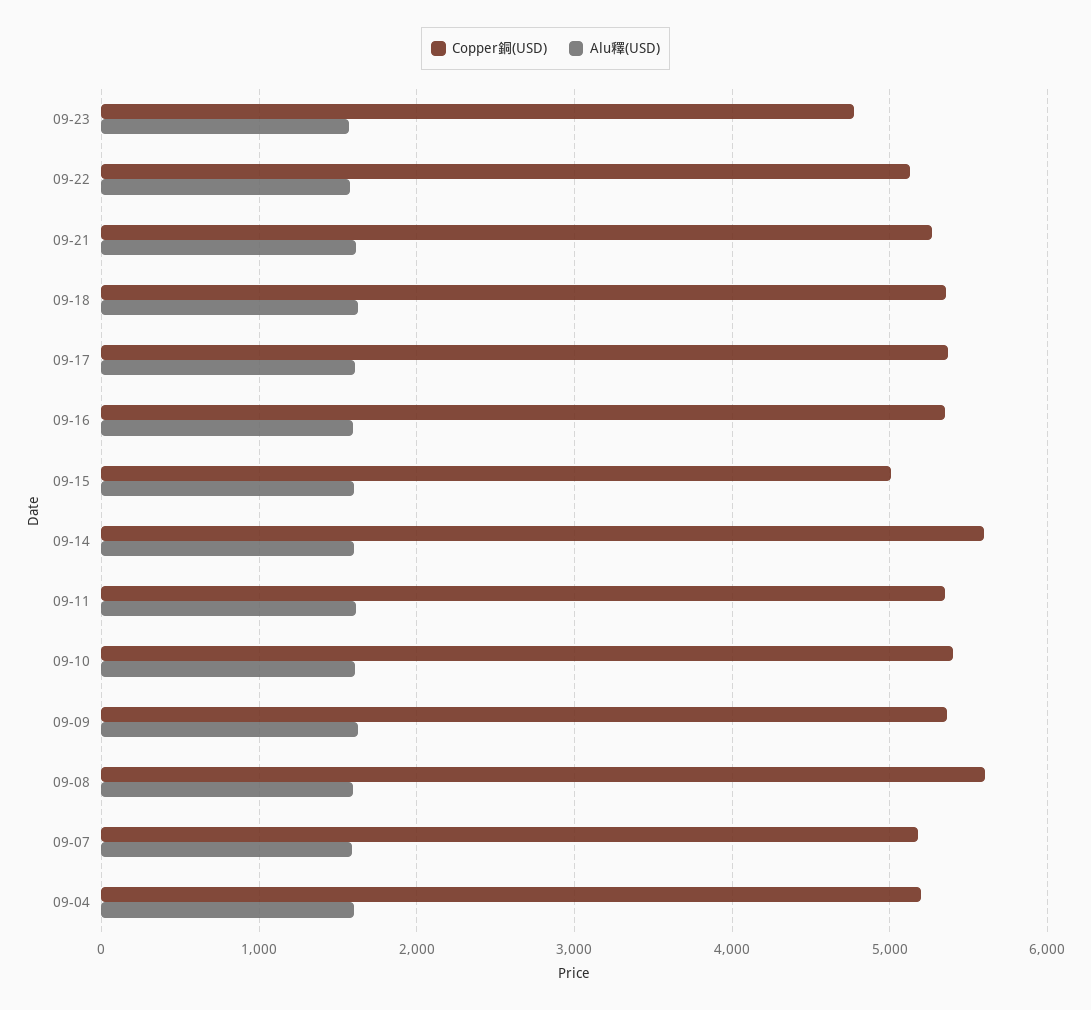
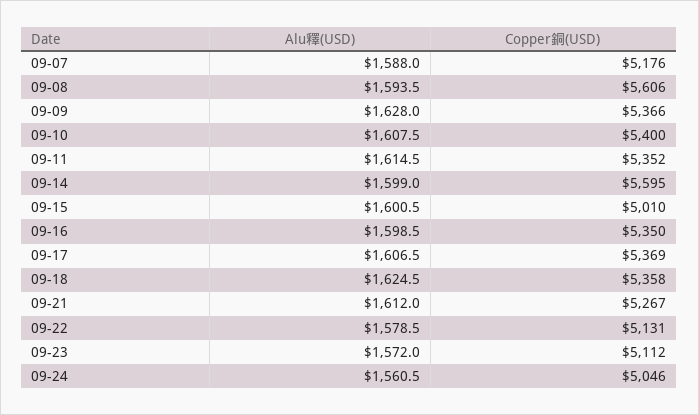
Copper銅(USD), 09-23: 4800 -> 5112
Copper銅(USD), 09-04: 5200 -> none
Alu釋(USD), 09-04: 1600 -> none
Alu釋(USD), 09-24: none -> 1560.5
Copper銅(USD), 09-24: none -> 5046

